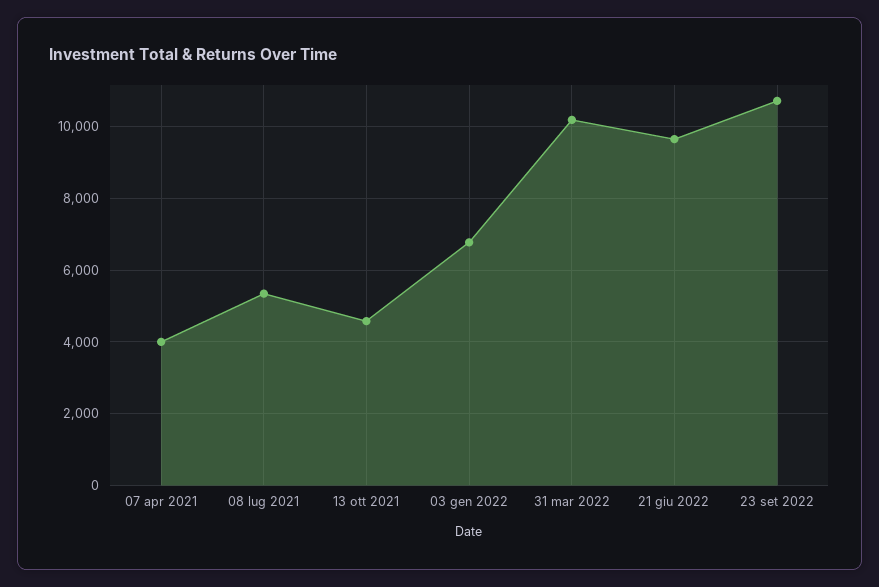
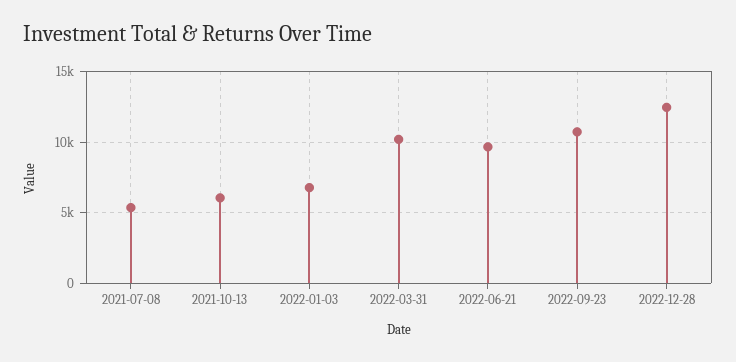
07 apr 2021: 4000 -> none
13 ott 2021: 4600 -> 6000
2022-12-28: none -> 12500

